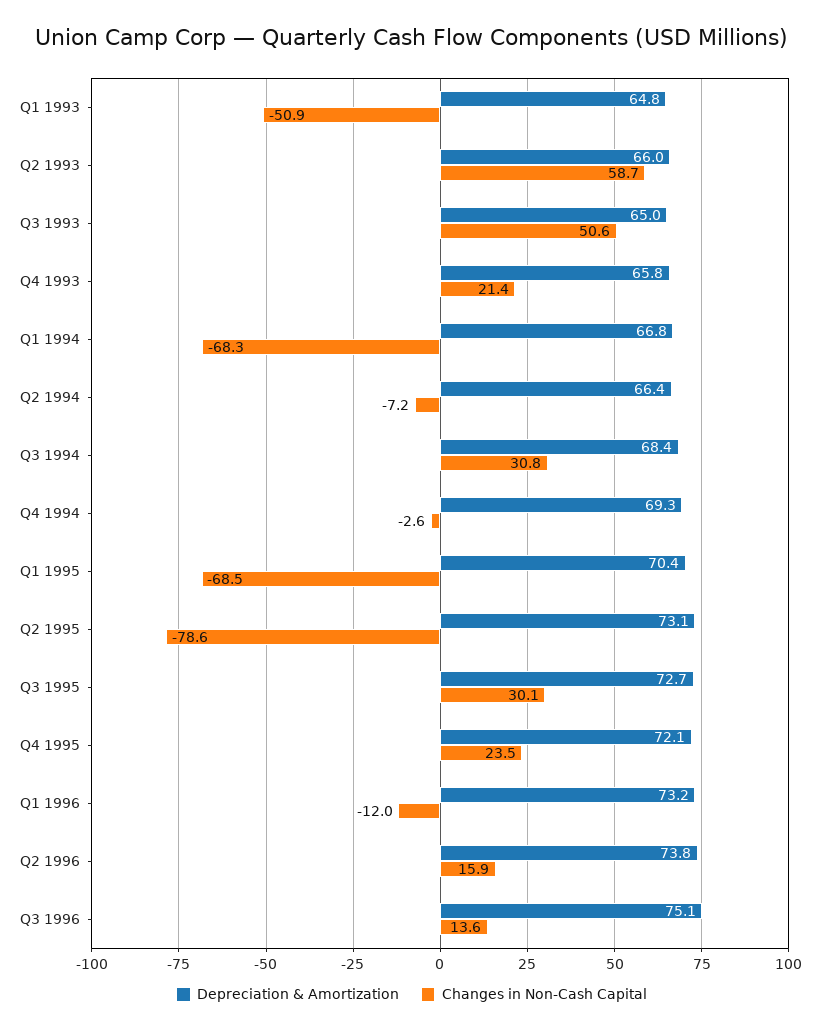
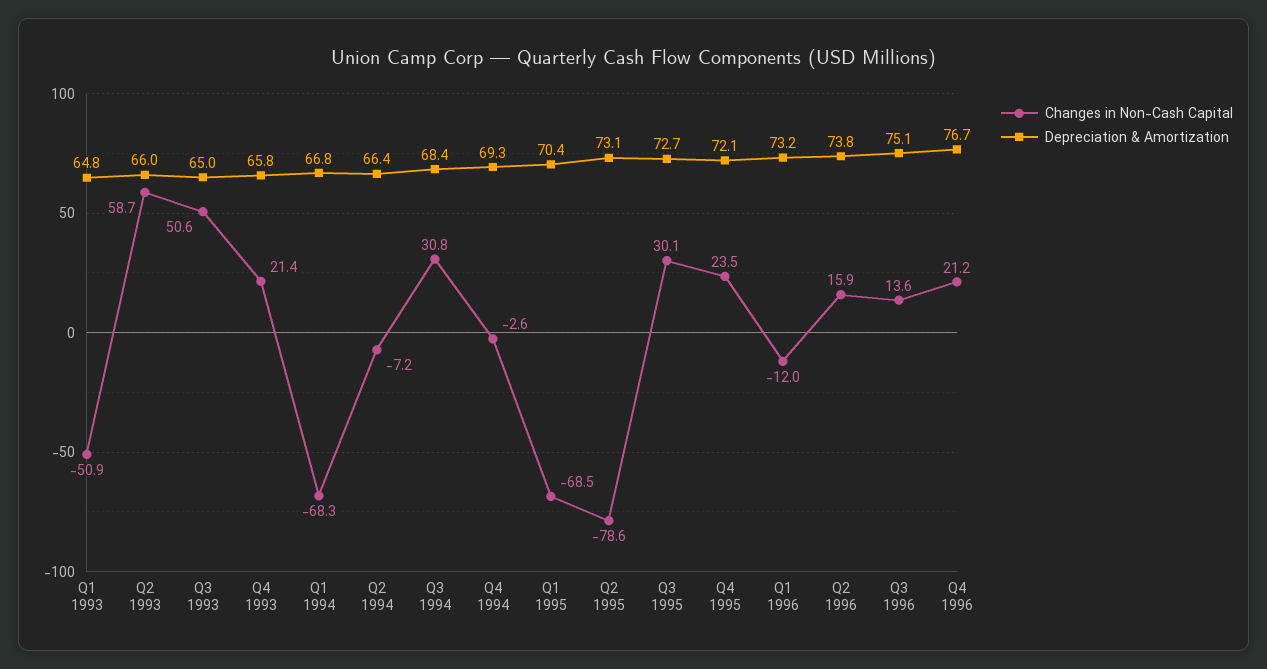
Changes in Non-Cash Capital, Q4 1996: none -> 21.2
Depreciation & Amortization, Q4 1996: none -> 76.7

